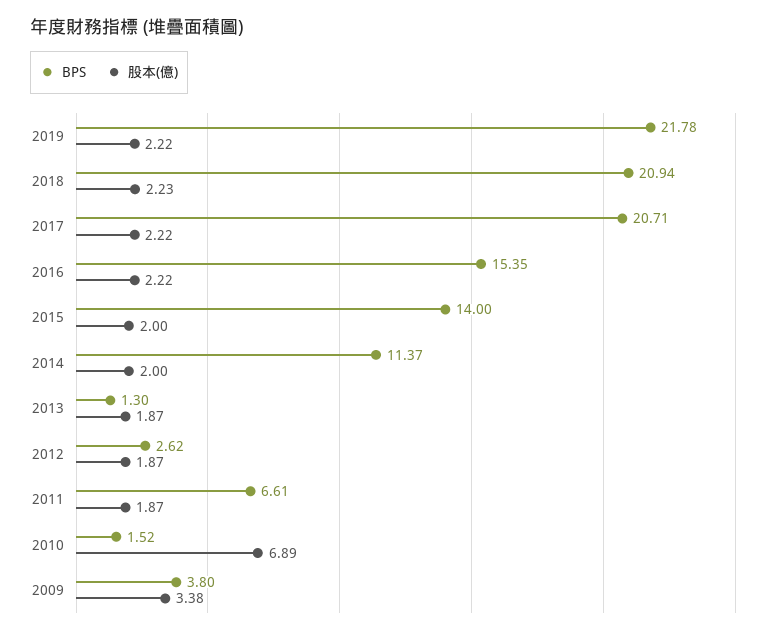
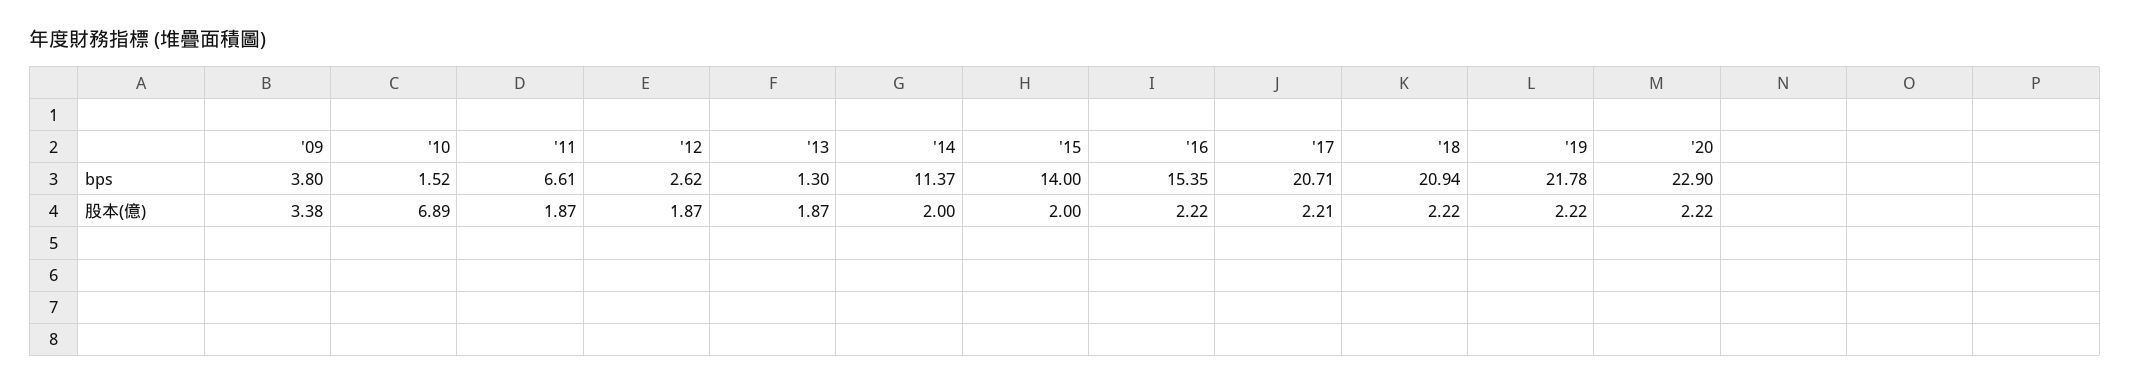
股本(億), 2018: 2.23 -> 2.22
股本(億), 2017: 2.22 -> 2.21
BPS, '20: none -> 22.9
股本(億), '20: none -> 2.22

